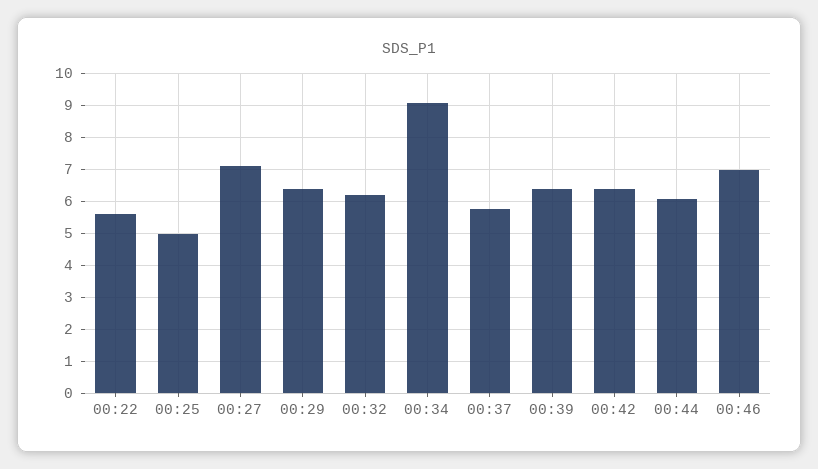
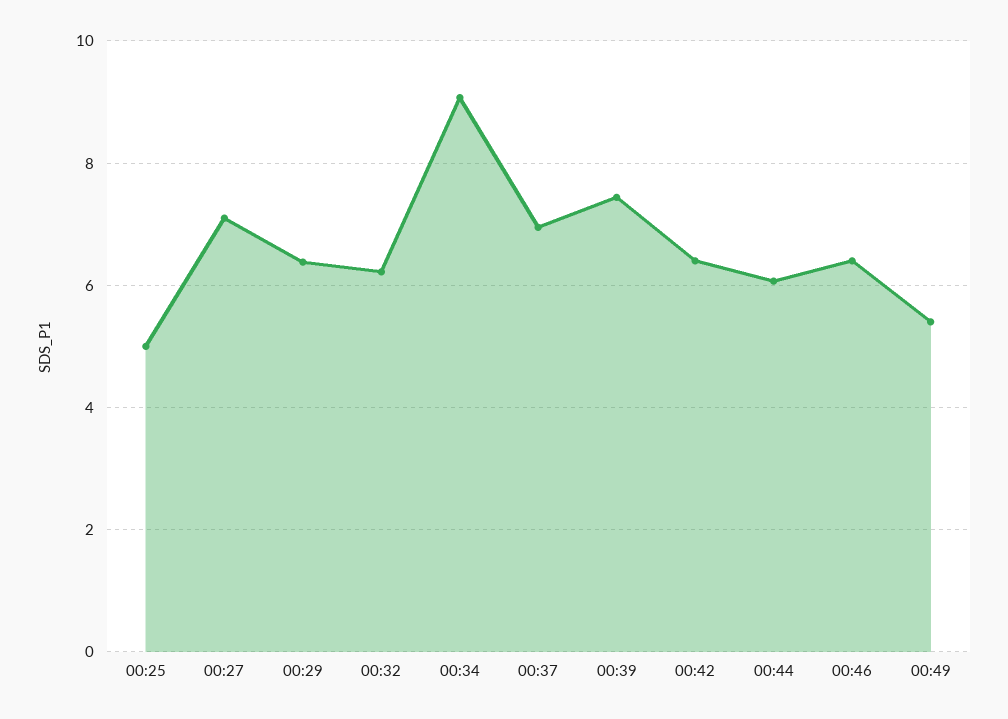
00:22: 5.6 -> none
00:37: 5.8 -> 7
00:39: 6.4 -> 7.4
00:46: 7 -> 6.4
00:49: none -> 5.4

